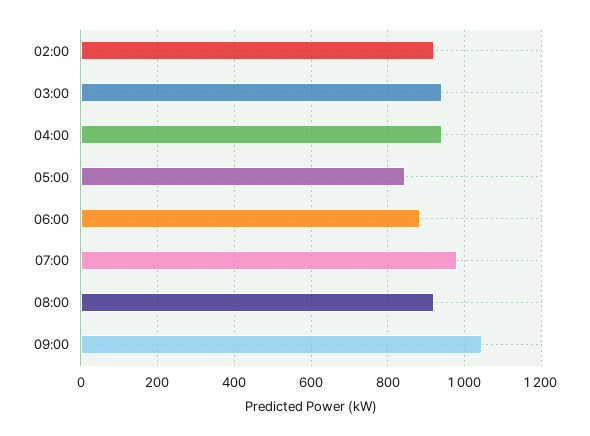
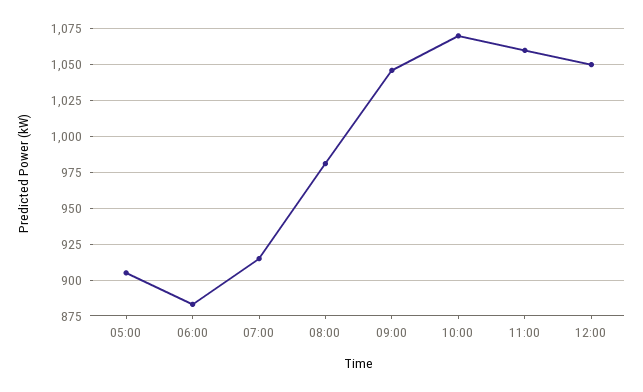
02:00: 920 -> none
03:00: 940 -> none
04:00: 940 -> none
05:00: 840 -> 905
07:00: 980 -> 915
08:00: 920 -> 980
10:00: none -> 1070
11:00: none -> 1060
12:00: none -> 1050

